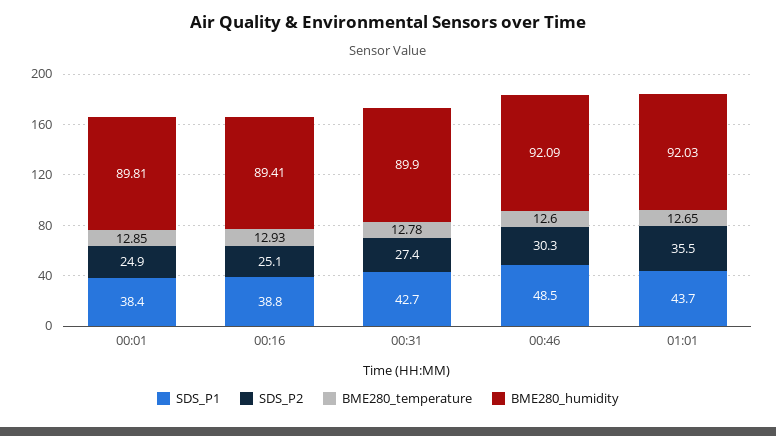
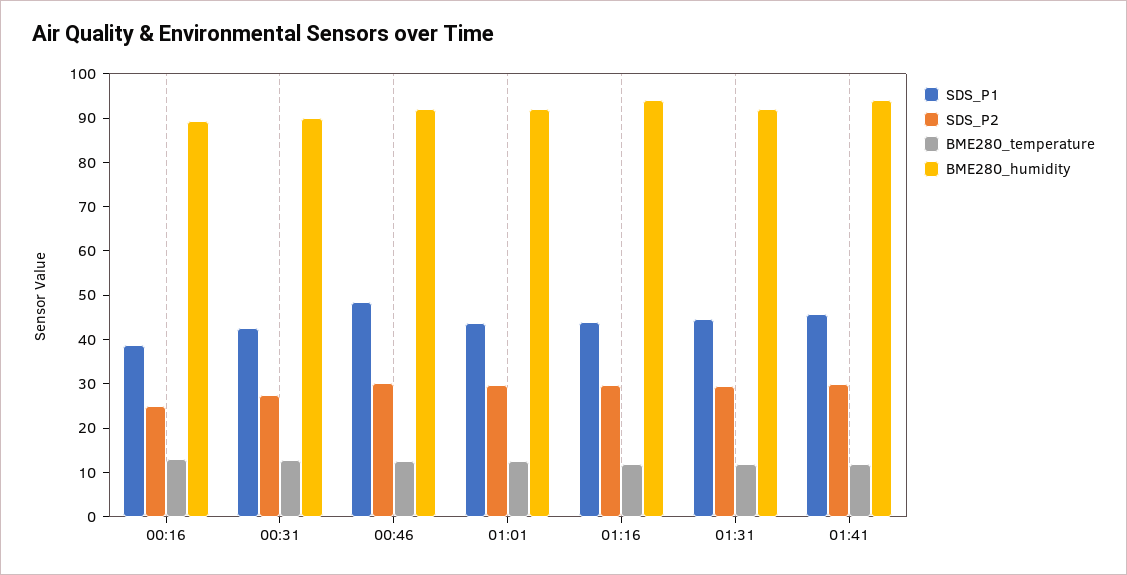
SDS_P1, 00:01: 38.4 -> none
SDS_P2, 00:01: 24.9 -> none
BME280_temperature, 00:01: 12.85 -> none
BME280_humidity, 00:01: 89.81 -> none
SDS_P2, 01:01: 35.5 -> 30
SDS_P1, 01:16: none -> 44
SDS_P2, 01:16: none -> 30
BME280_temperature, 01:16: none -> 12
BME280_humidity, 01:16: none -> 94
SDS_P1, 01:31: none -> 44
SDS_P2, 01:31: none -> 30
BME280_temperature, 01:31: none -> 12
BME280_humidity, 01:31: none -> 92
SDS_P1, 01:41: none -> 46
SDS_P2, 01:41: none -> 30
BME280_temperature, 01:41: none -> 12
BME280_humidity, 01:41: none -> 94

